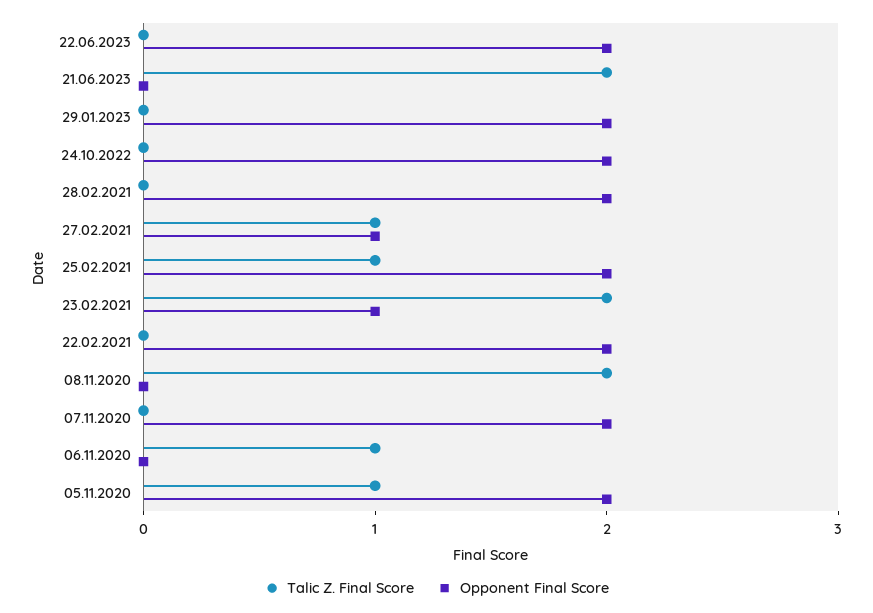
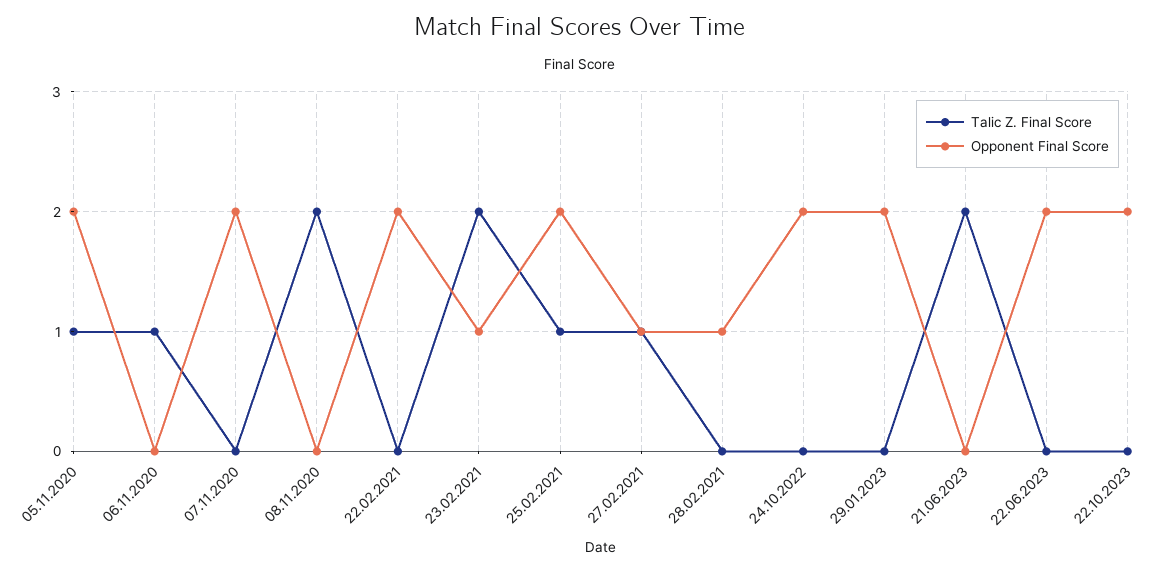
Opponent Final Score, 28.02.2021: 2 -> 1
Talic Z. Final Score, 22.10.2023: none -> 0
Opponent Final Score, 22.10.2023: none -> 2

